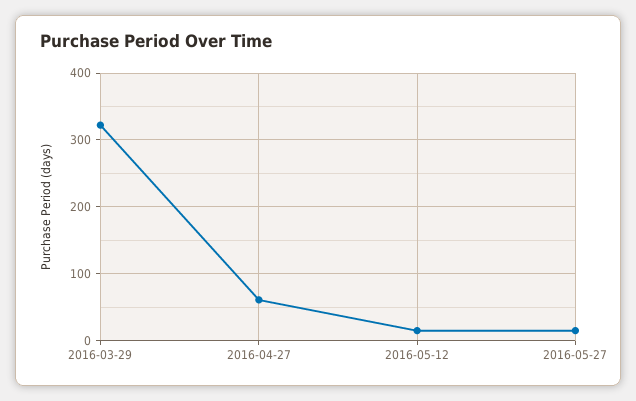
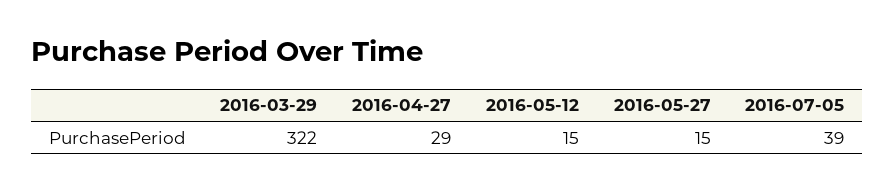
2016-04-27: 60 -> 29
2016-07-05: none -> 39

